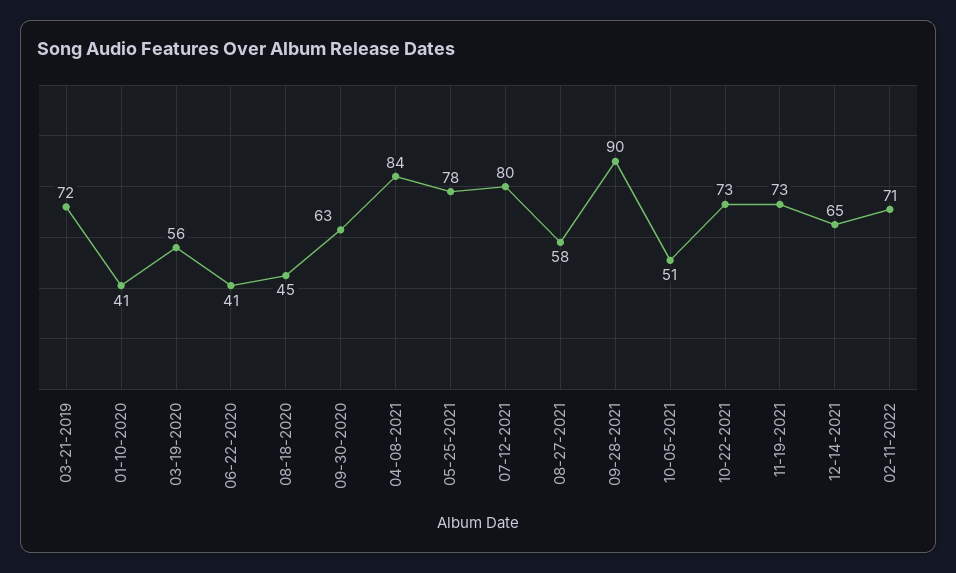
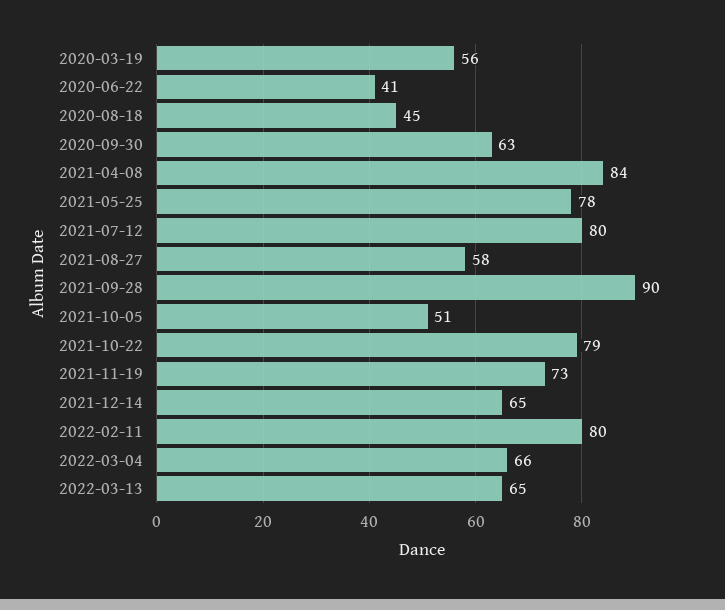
03-21-2019: 72 -> none
01-10-2020: 41 -> none
10-22-2021: 73 -> 79
02-11-2022: 71 -> 80
2022-03-04: none -> 66
2022-03-13: none -> 65

